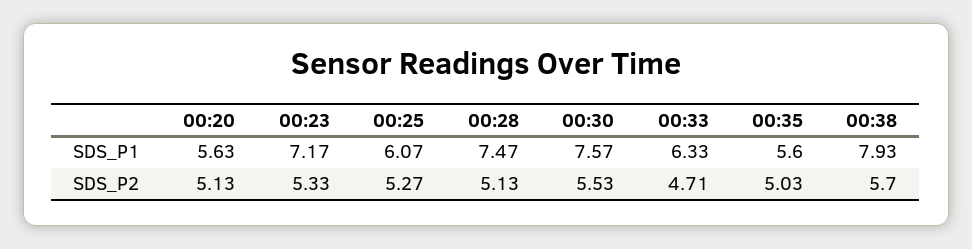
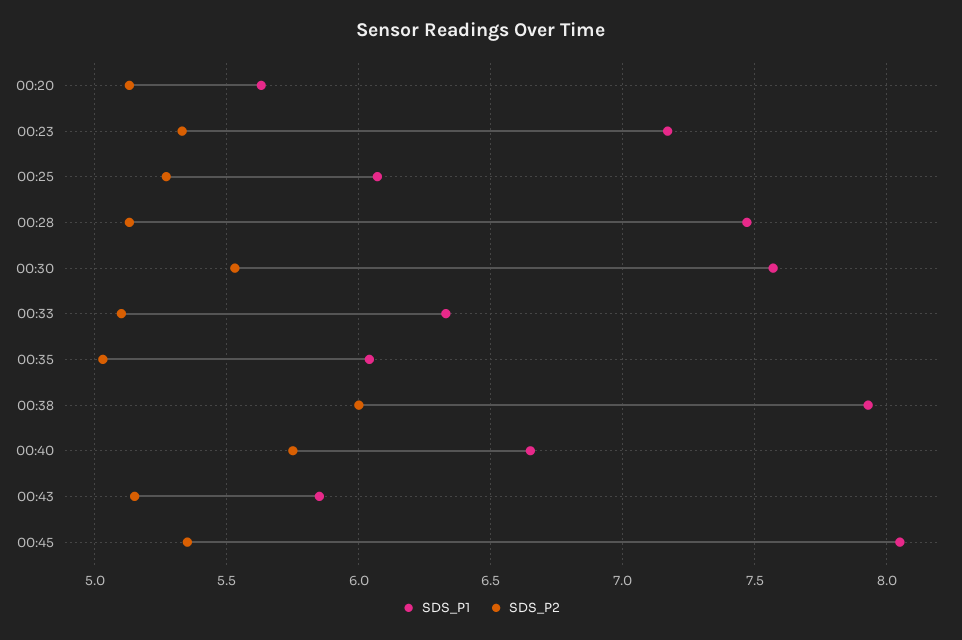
SDS_P1, 00:35: 5.6 -> 6.05
SDS_P2, 00:33: 4.71 -> 5.1
SDS_P2, 00:38: 5.7 -> 6
SDS_P1, 00:40: none -> 6.65
SDS_P2, 00:40: none -> 5.75
SDS_P1, 00:43: none -> 5.85
SDS_P2, 00:43: none -> 5.15
SDS_P1, 00:45: none -> 8.05
SDS_P2, 00:45: none -> 5.35

